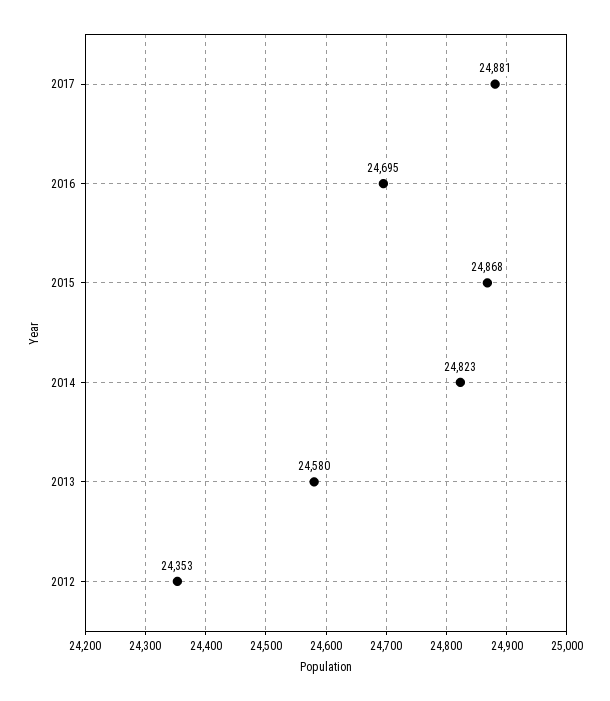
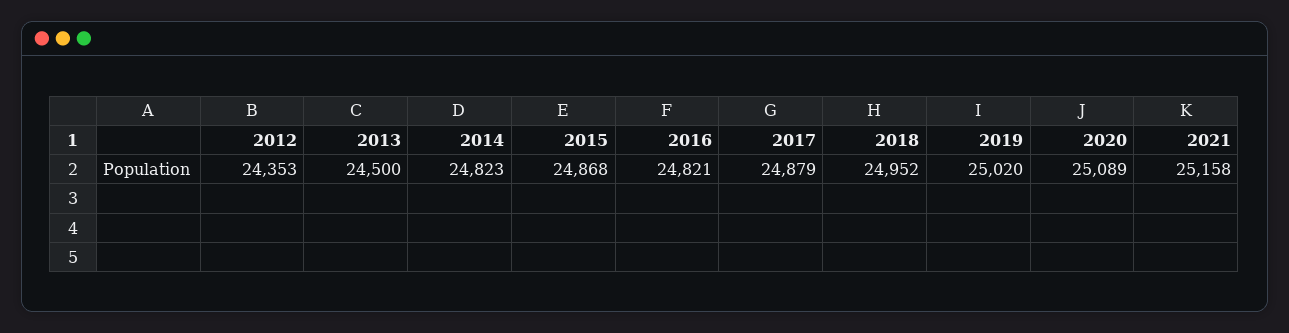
2017: 24881 -> 24879
2016: 24695 -> 24821
2013: 24580 -> 24500
2018: none -> 24952
2019: none -> 25020
2020: none -> 25089
2021: none -> 25158

